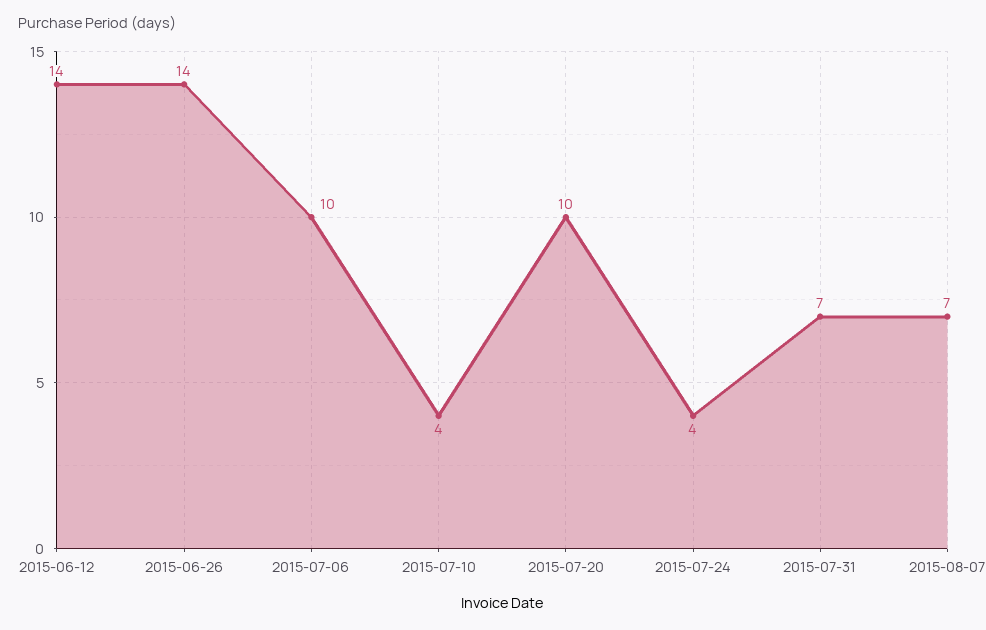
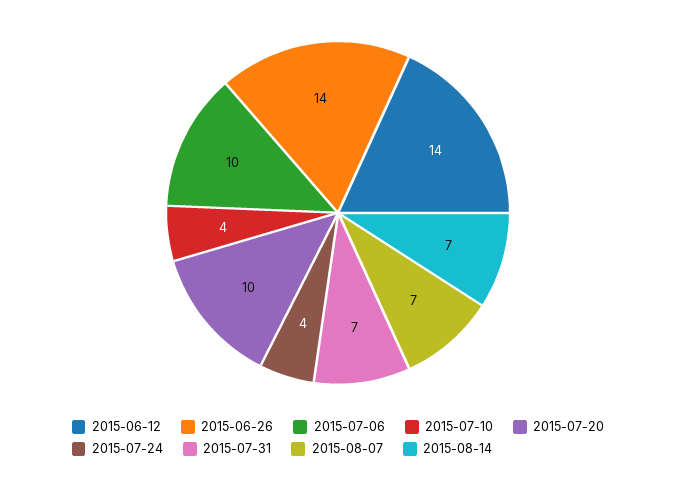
2015-08-14: none -> 7

